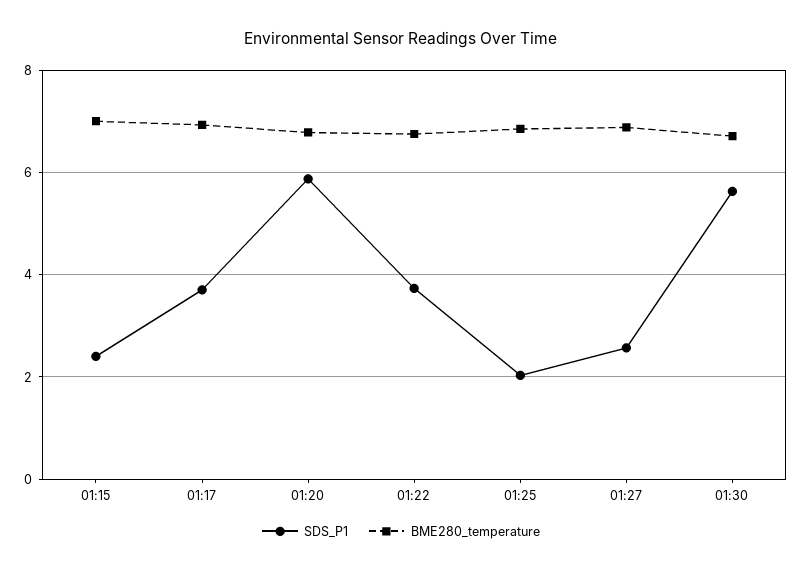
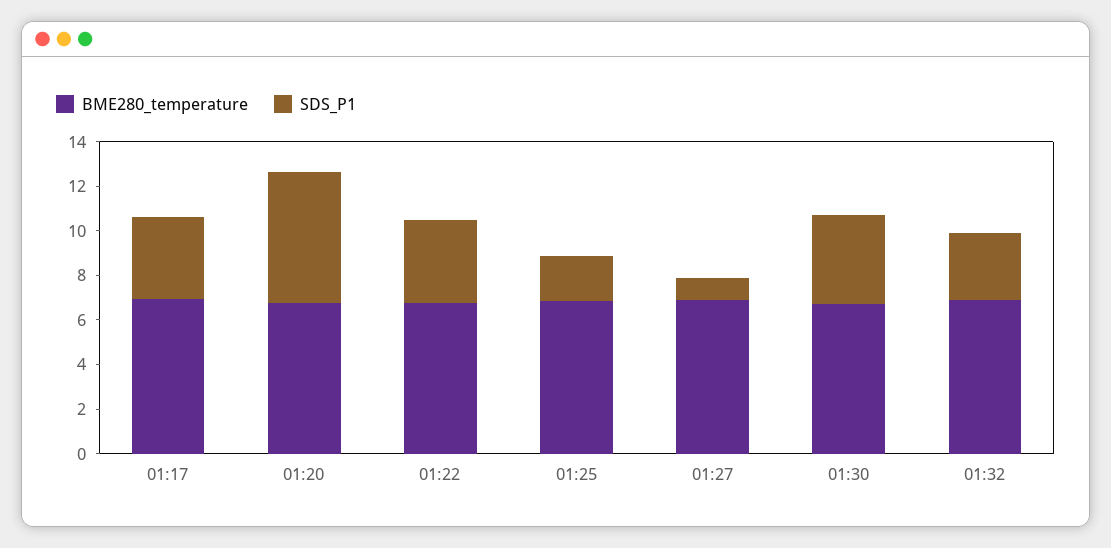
SDS_P1, 01:15: 2.4 -> none
BME280_temperature, 01:15: 7 -> none
SDS_P1, 01:27: 2.6 -> 1
SDS_P1, 01:30: 5.6 -> 4
BME280_temperature, 01:32: none -> 7
SDS_P1, 01:32: none -> 3

